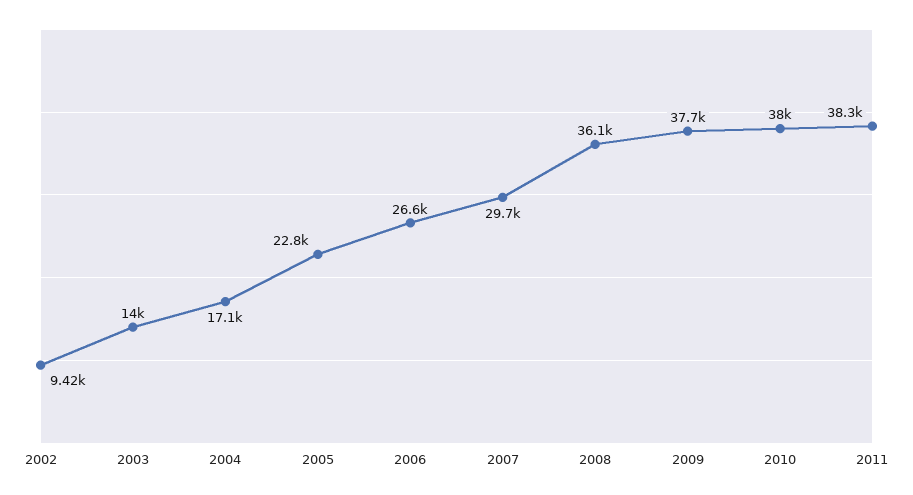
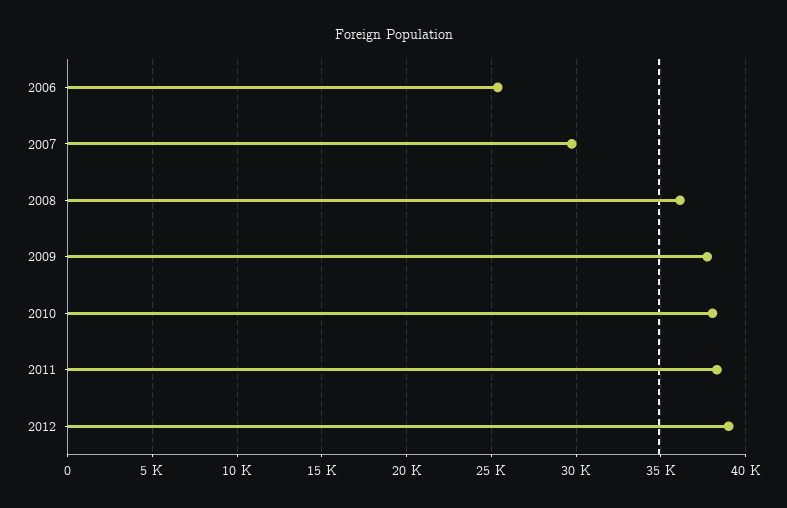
2002: 9420 -> none
2003: 14000 -> none
2004: 17100 -> none
2005: 22800 -> none
2006: 26600 -> 25500
2012: none -> 39000

